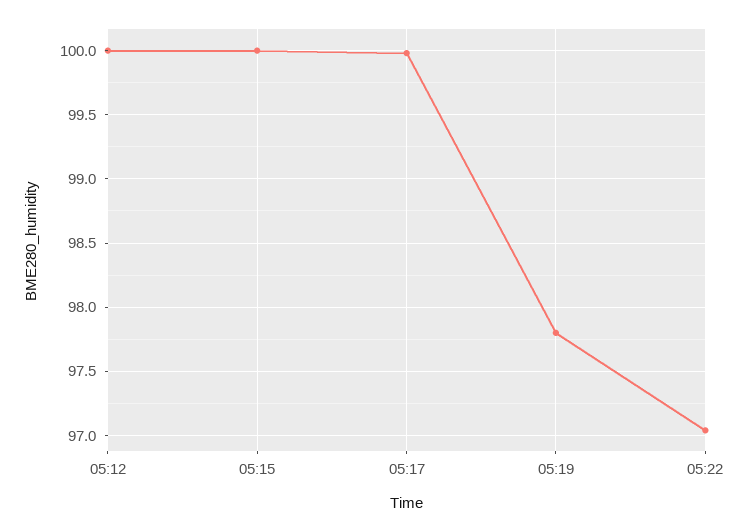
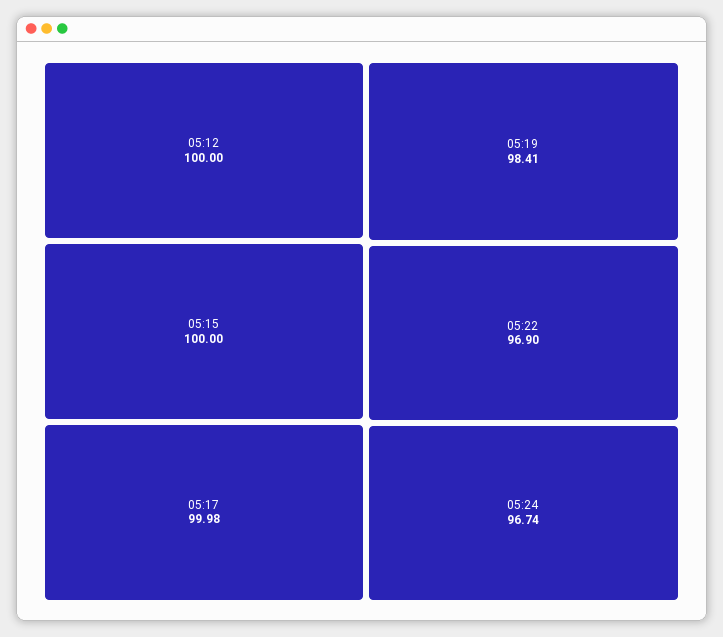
05:19: 97.8 -> 98.41
05:22: 97.05 -> 96.9
05:24: none -> 96.74

